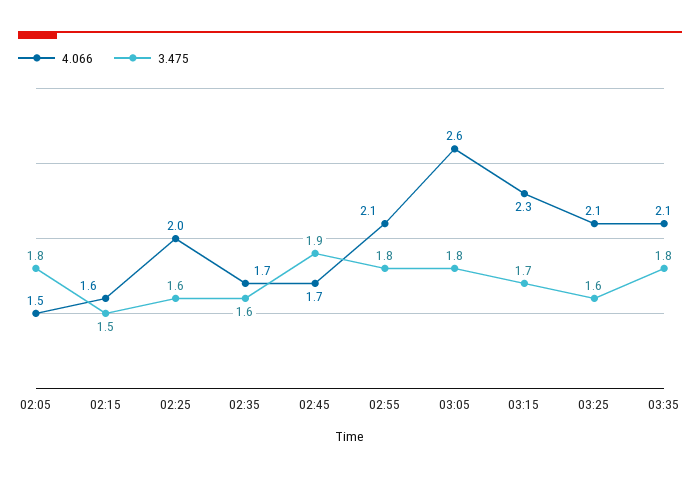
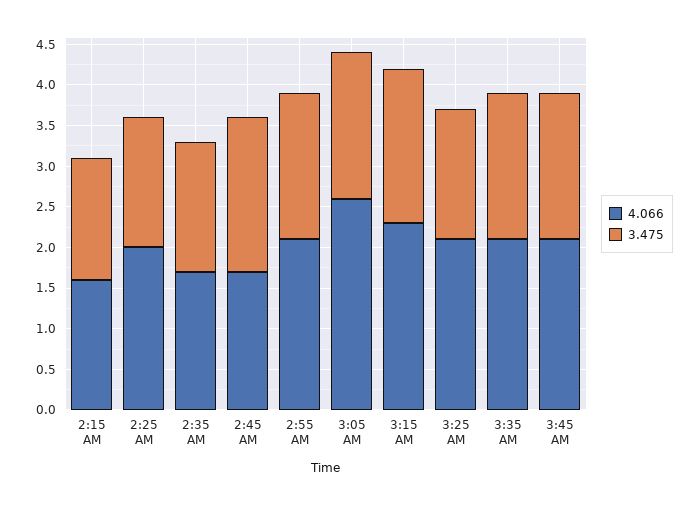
4.066, 02:05: 1.5 -> none
3.475, 02:05: 1.8 -> none
3.475, 03:15: 1.7 -> 1.9
4.066, 3:45 AM: none -> 2.1
3.475, 3:45 AM: none -> 1.8

